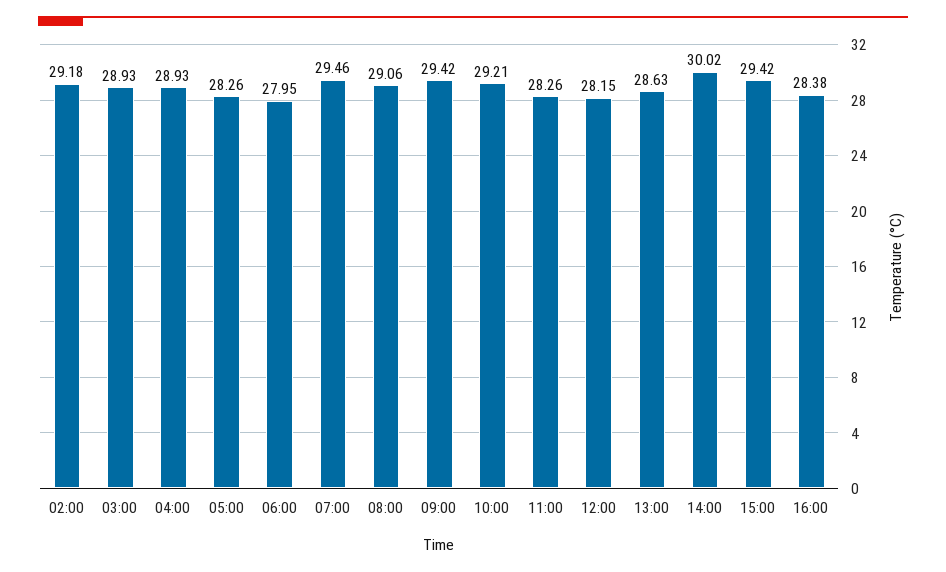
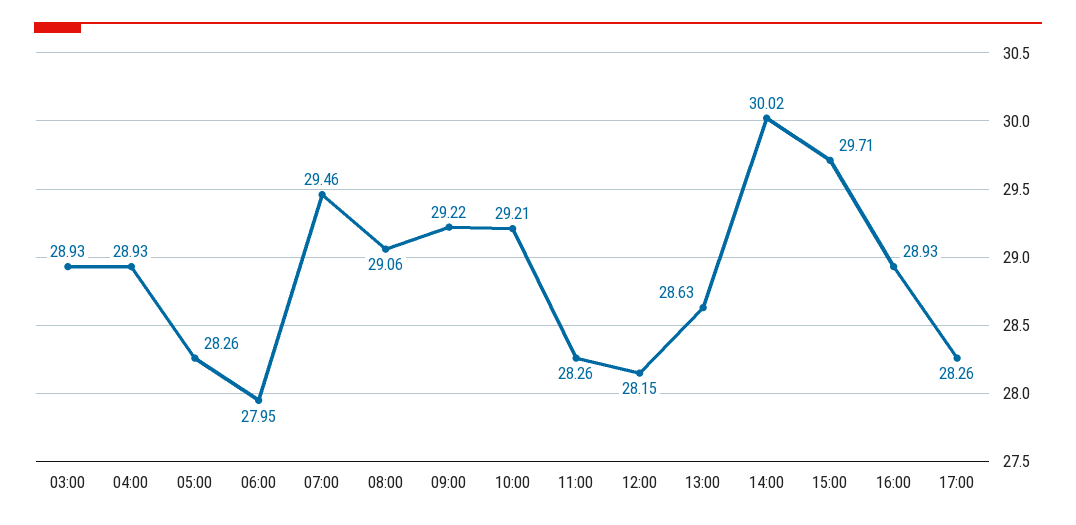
02:00: 29.18 -> none
09:00: 29.42 -> 29.22
15:00: 29.42 -> 29.71
16:00: 28.38 -> 28.93
17:00: none -> 28.26

